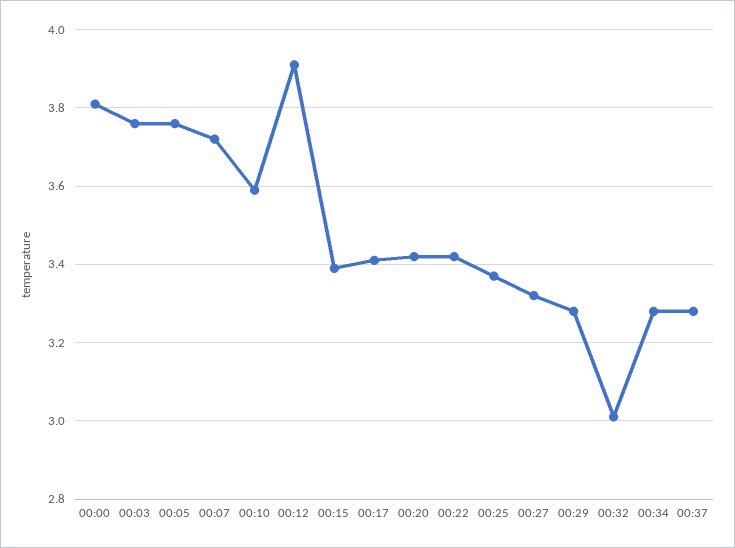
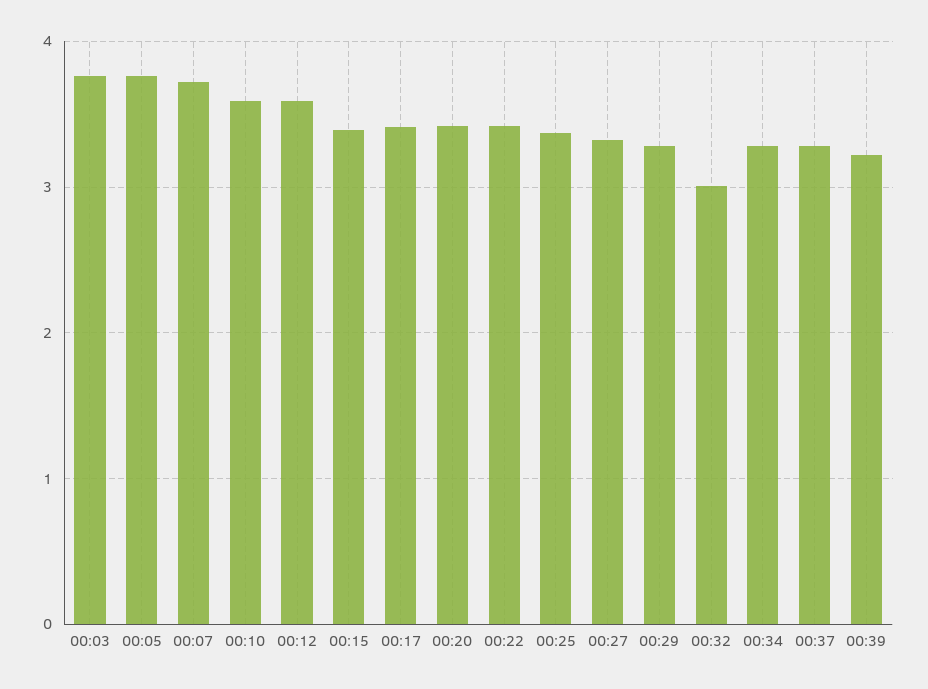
00:00: 3.8 -> none
00:12: 3.9 -> 3.6
00:39: none -> 3.2

